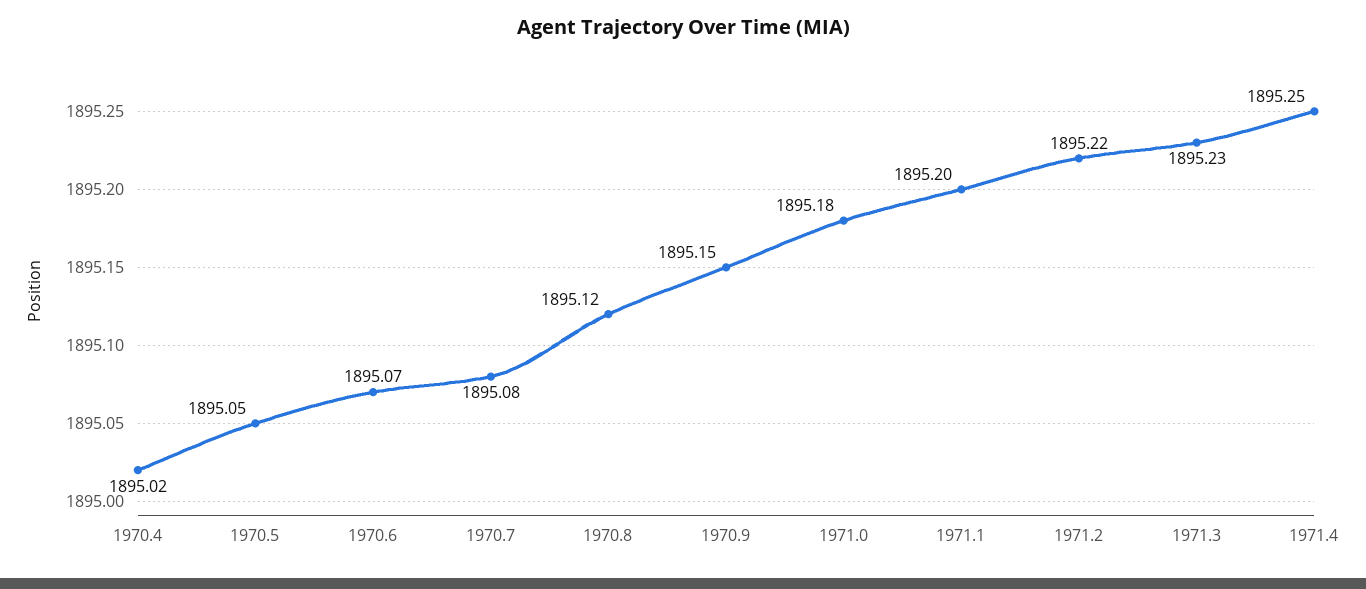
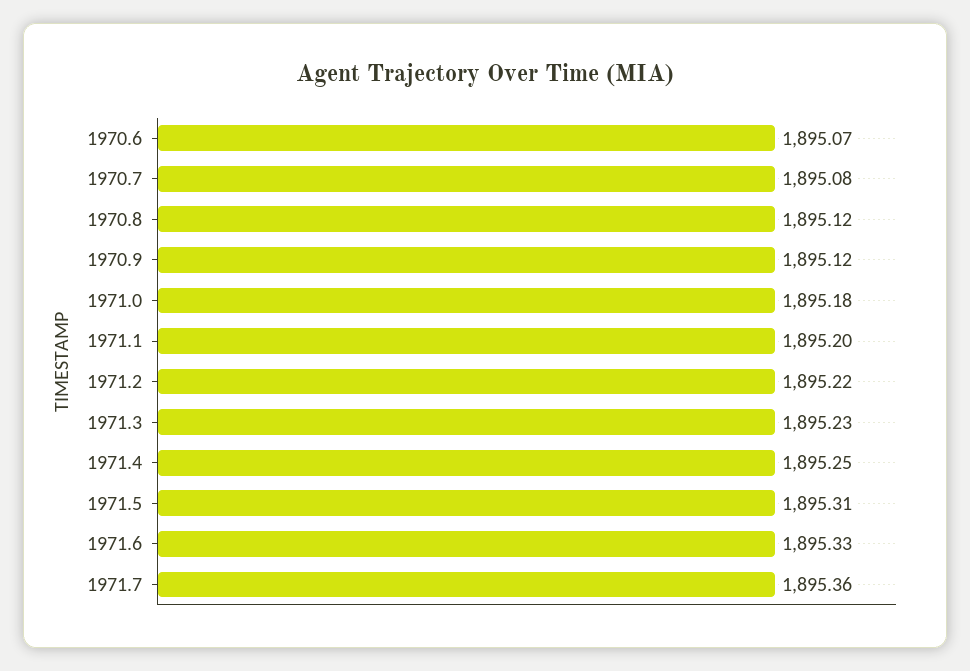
1970.4: 1895.02 -> none
1970.5: 1895.05 -> none
1970.9: 1895.15 -> 1895.12
1971.5: none -> 1895.31
1971.6: none -> 1895.33
1971.7: none -> 1895.36

